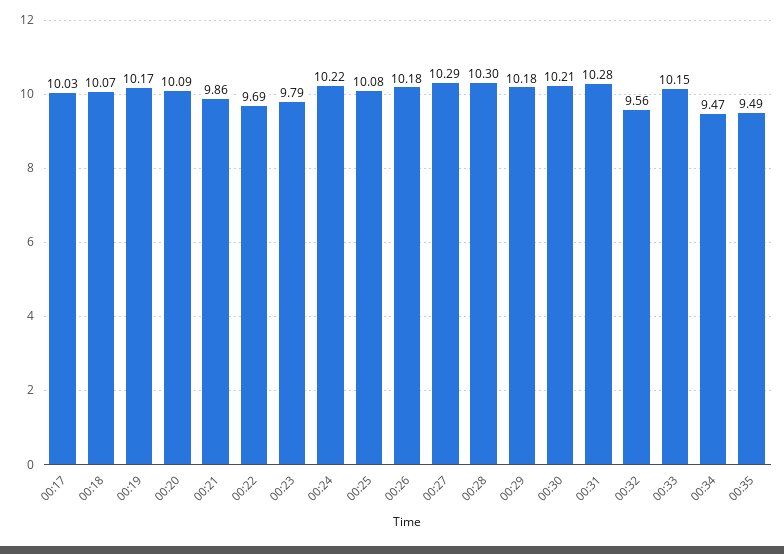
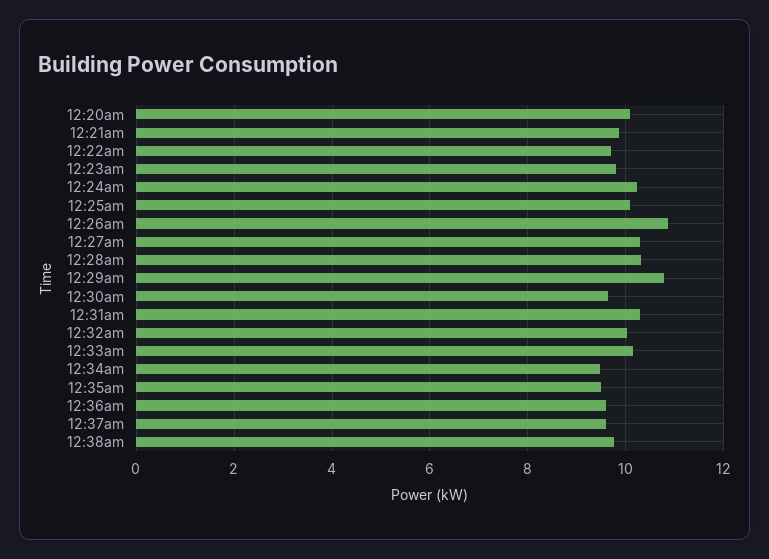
00:17: 10.03 -> none
00:18: 10.07 -> none
00:19: 10.17 -> none
00:26: 10.18 -> 10.8
00:29: 10.18 -> 10.8
00:30: 10.21 -> 9.6
00:32: 9.56 -> 10
12:36am: none -> 9.6
12:37am: none -> 9.6
12:38am: none -> 9.8

